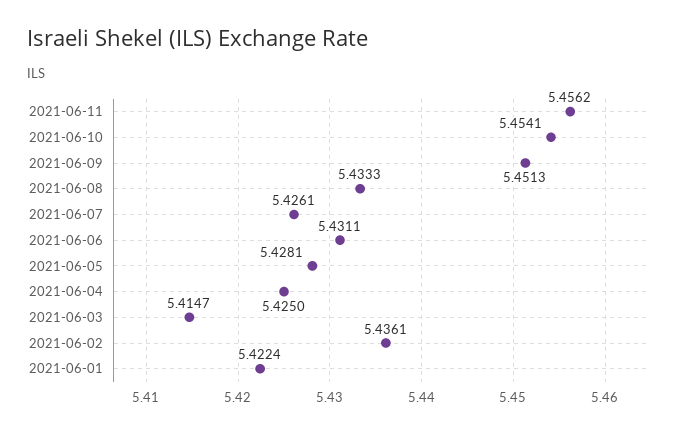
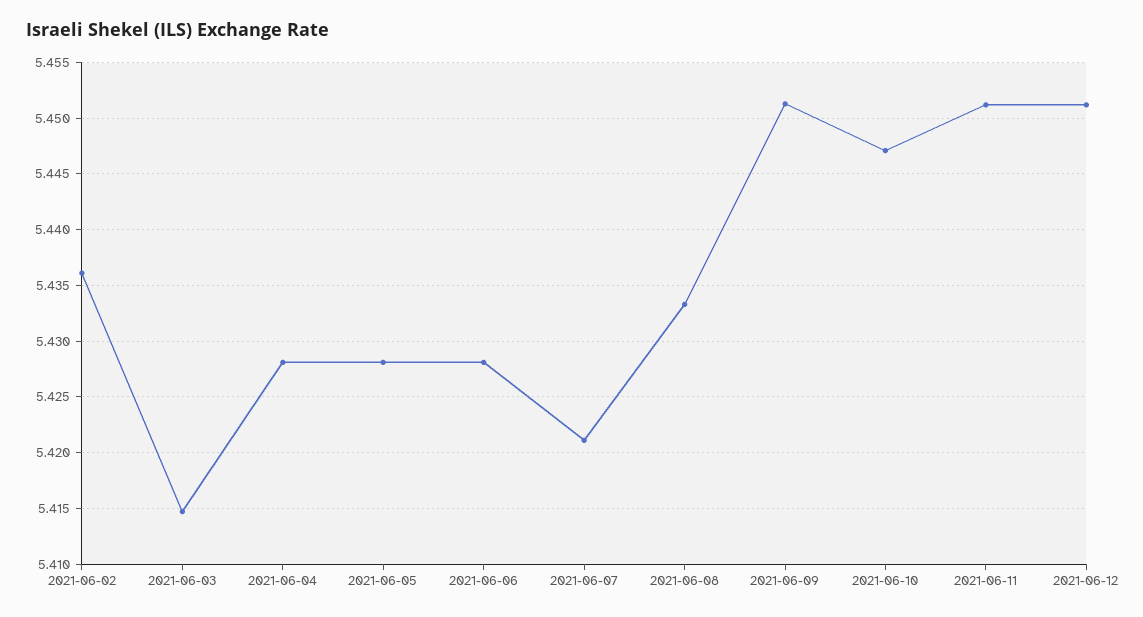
2021-06-11: 5.4562 -> 5.451
2021-06-10: 5.4541 -> 5.447
2021-06-07: 5.4261 -> 5.421
2021-06-06: 5.4311 -> 5.428
2021-06-04: 5.425 -> 5.428
2021-06-01: 5.4224 -> none
2021-06-12: none -> 5.451

